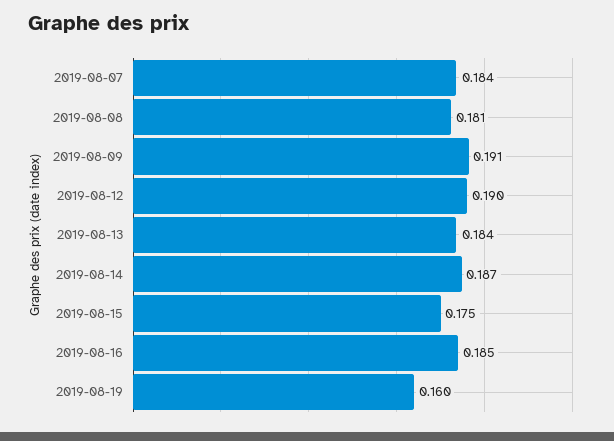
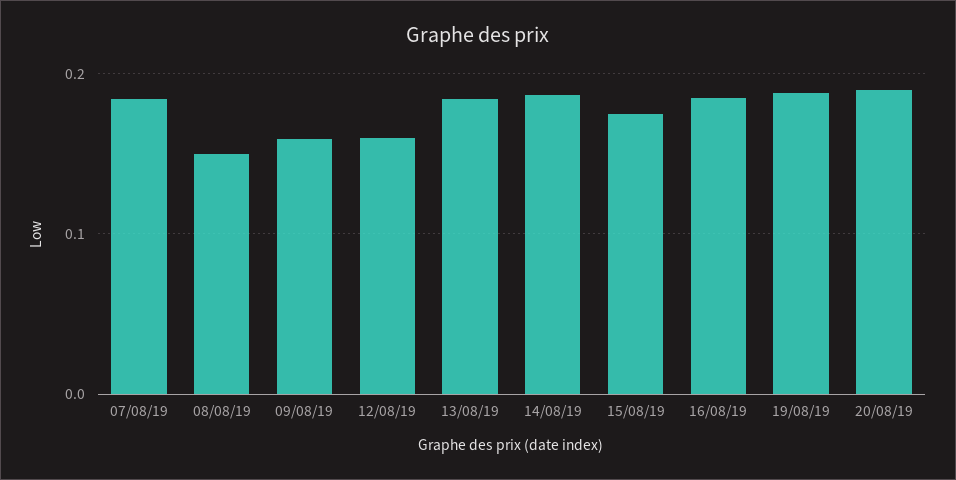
2019-08-08: 0.181 -> 0.15
2019-08-09: 0.191 -> 0.16
2019-08-12: 0.19 -> 0.16
2019-08-19: 0.16 -> 0.19
20/08/19: none -> 0.19

